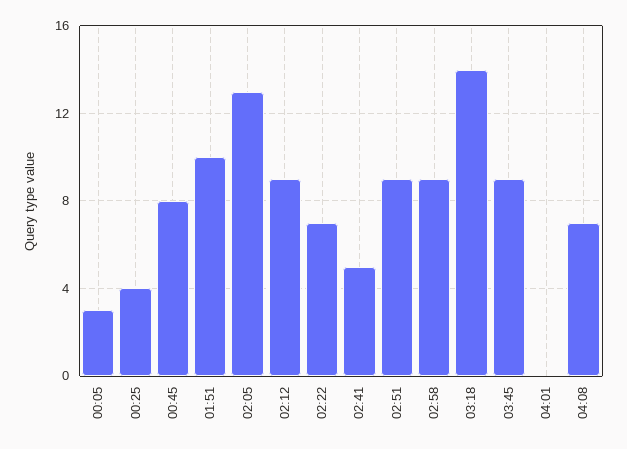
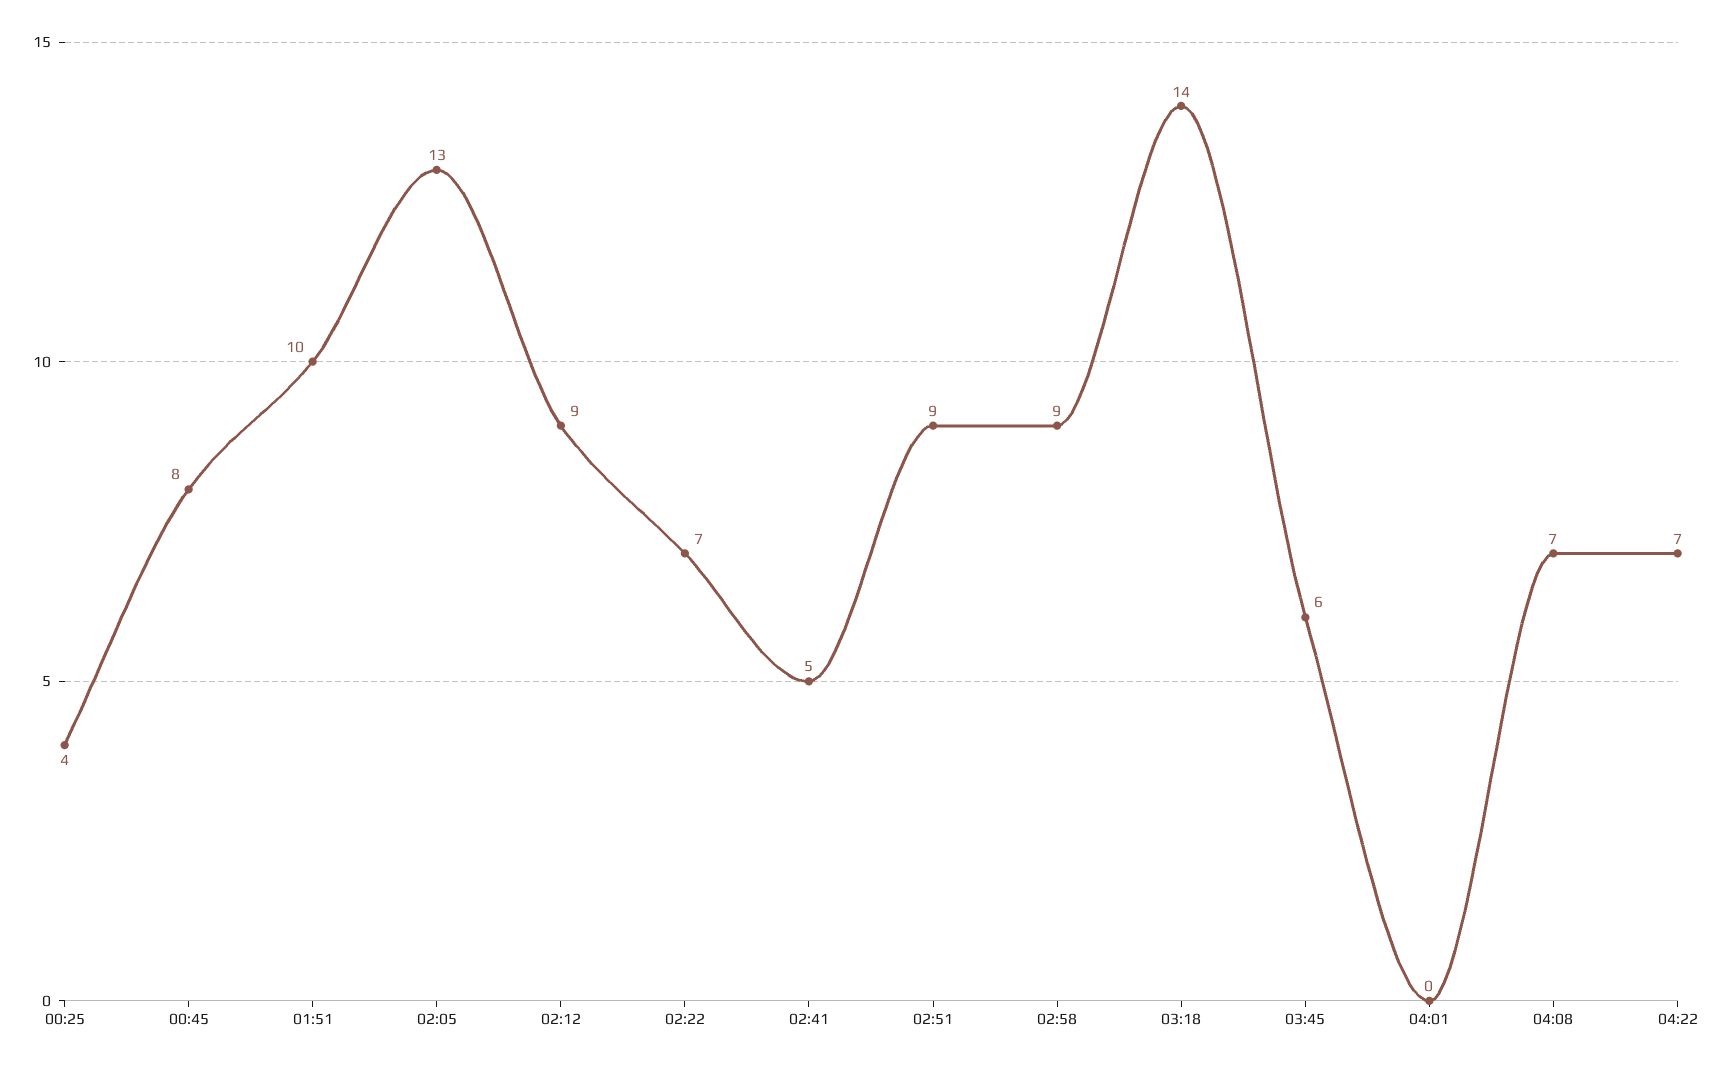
00:05: 3 -> none
03:45: 9 -> 6
04:22: none -> 7

